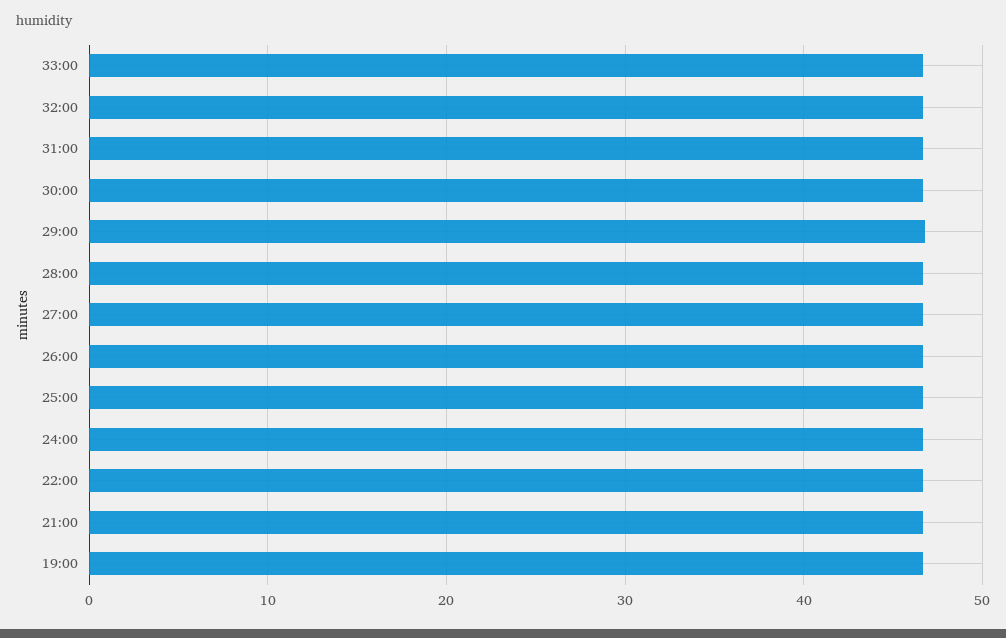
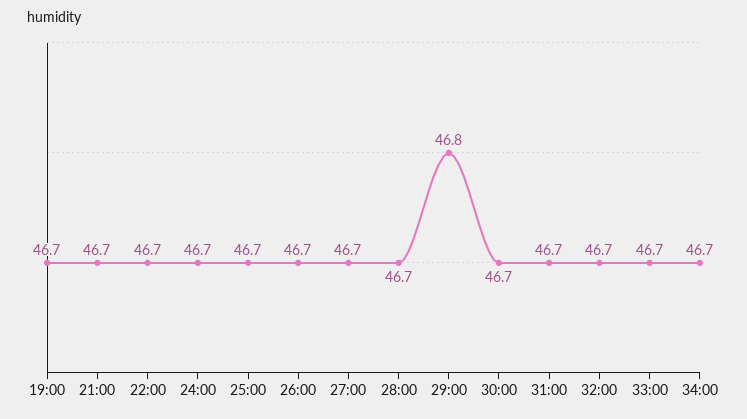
34:00: none -> 46.7

